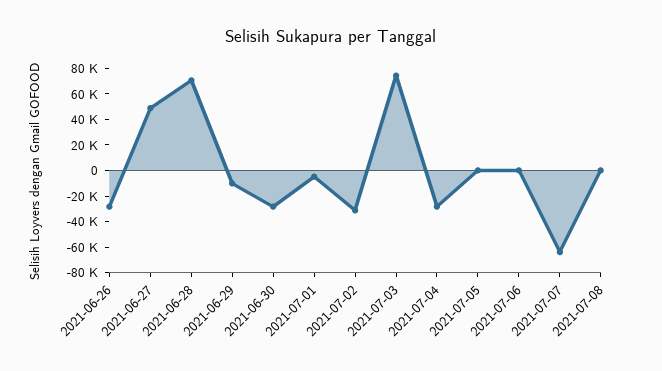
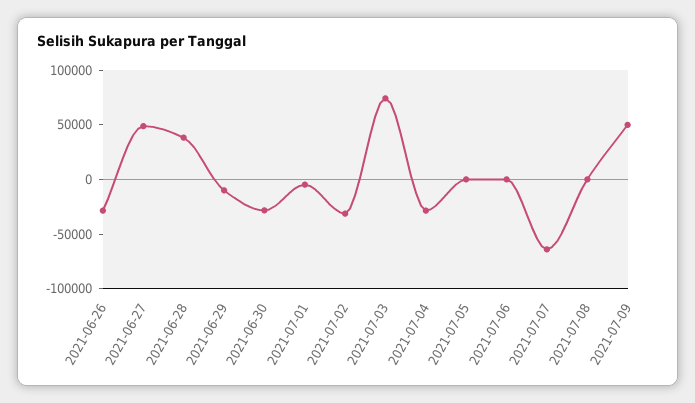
2021-06-28: 70000 -> 40000
2021-07-09: none -> 50000

